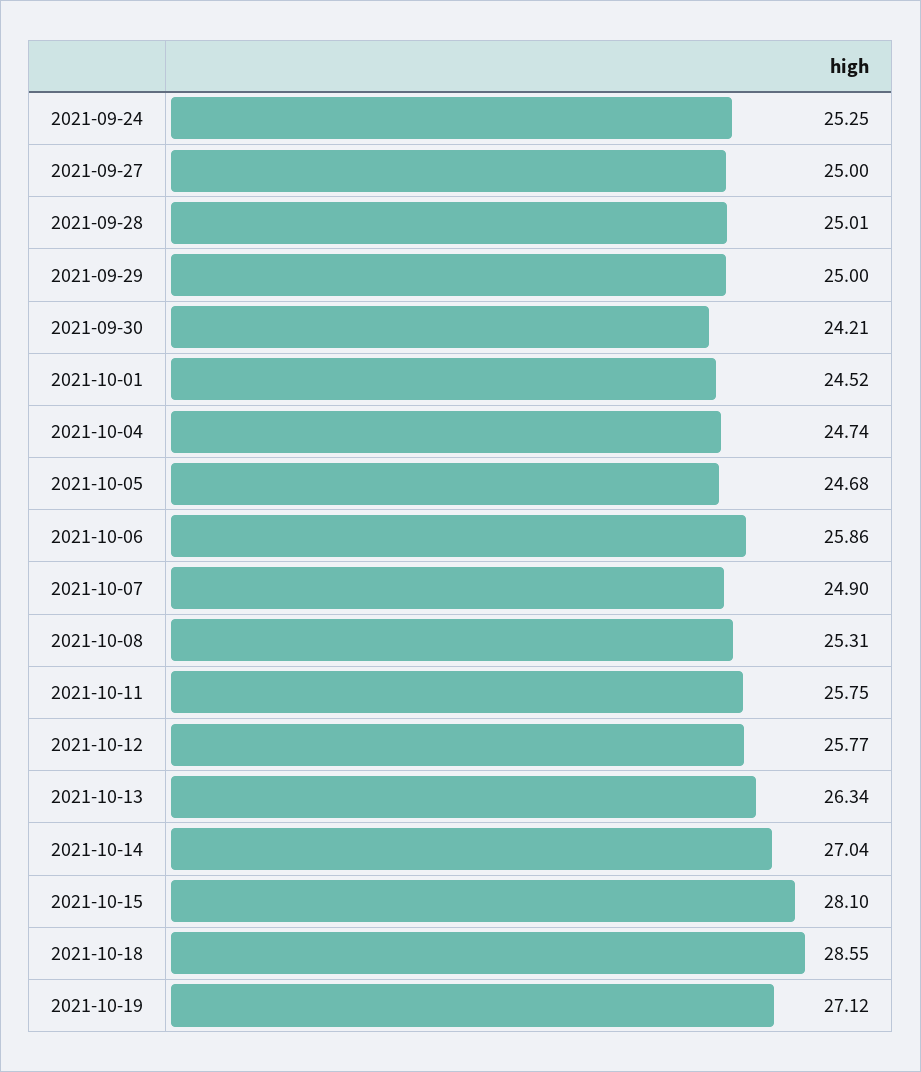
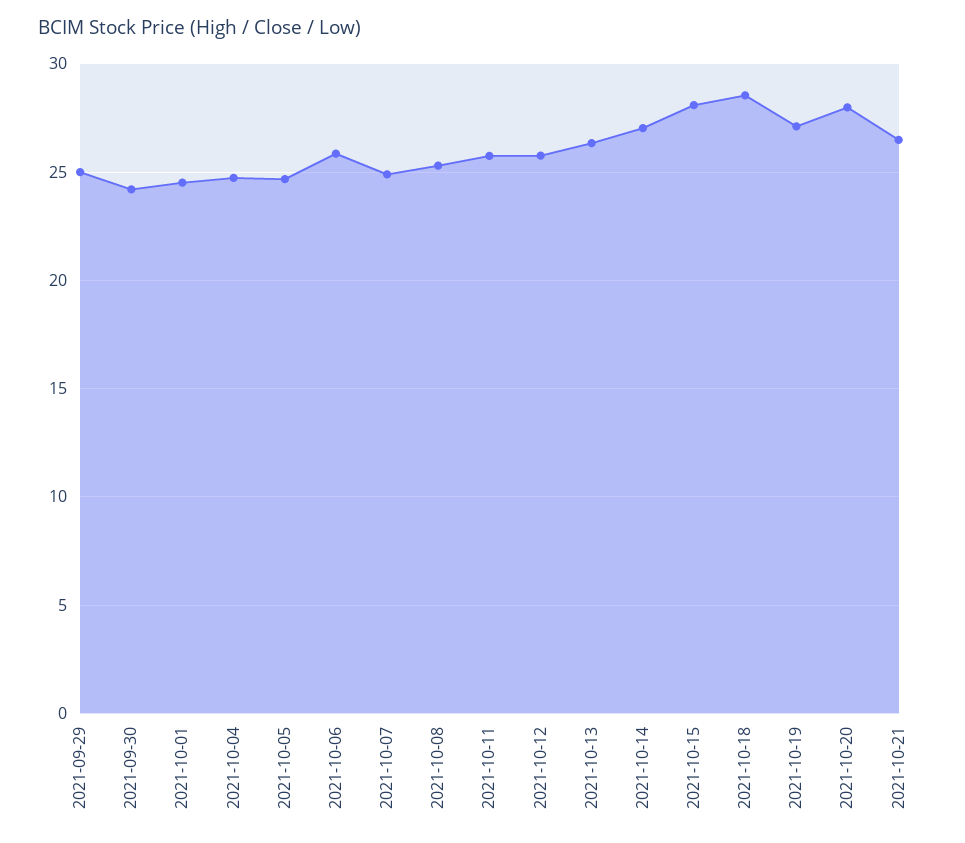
2021-09-24: 25.25 -> none
2021-09-27: 25 -> none
2021-09-28: 25.01 -> none
2021-10-20: none -> 28
2021-10-21: none -> 26.5

